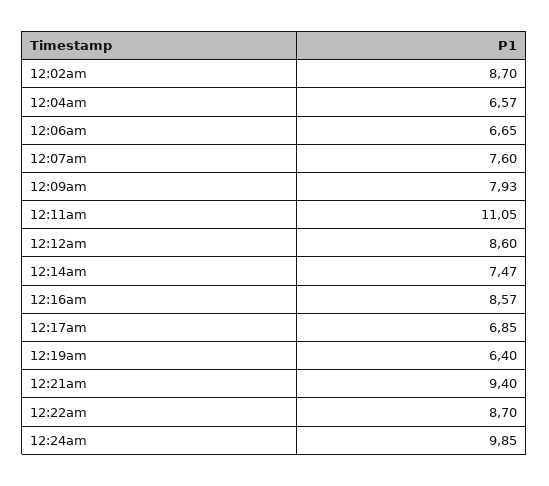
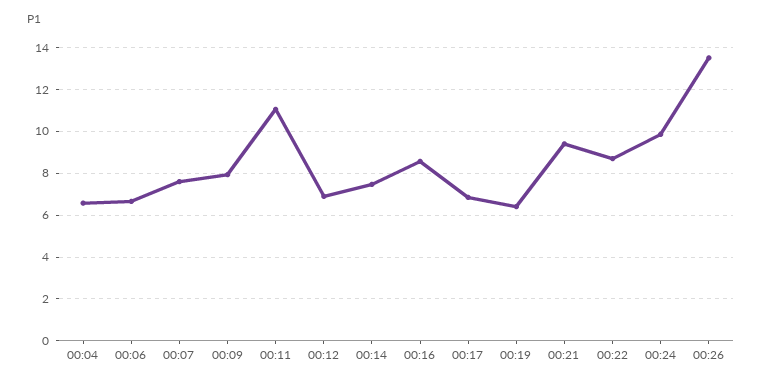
12:02am: 8.7 -> none
12:12am: 8.6 -> 7
00:26: none -> 13.5

